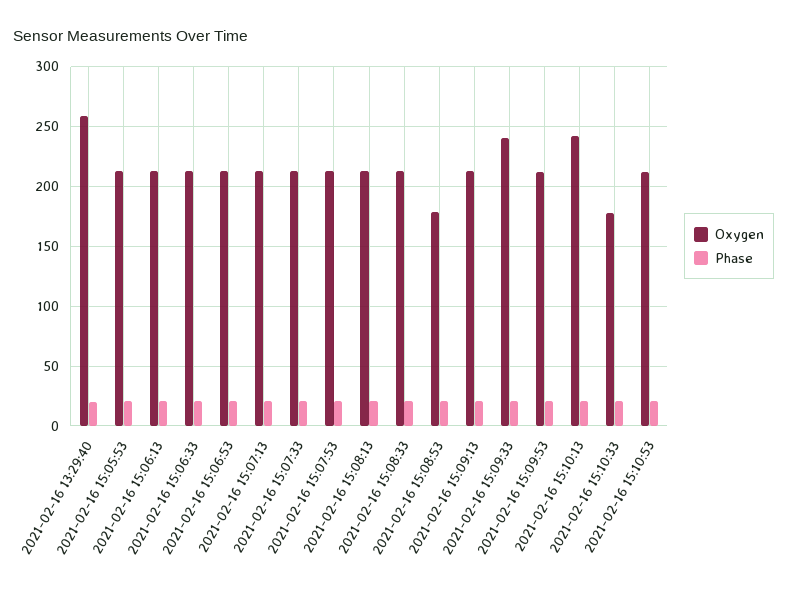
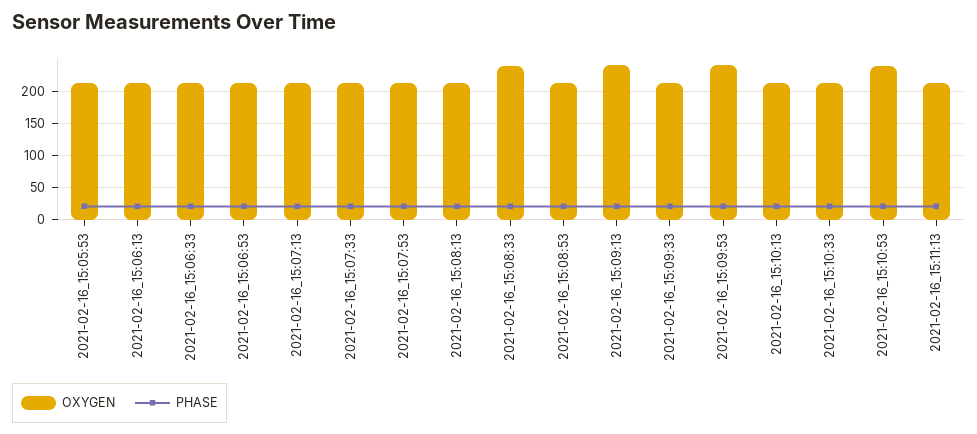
Oxygen, 2021-02-16 13:29:40: 260 -> none
Phase, 2021-02-16 13:29:40: 20 -> none
Oxygen, 2021-02-16 15:08:33: 210 -> 240
Oxygen, 2021-02-16 15:08:53: 180 -> 210
Oxygen, 2021-02-16 15:09:13: 210 -> 240
Oxygen, 2021-02-16 15:09:33: 240 -> 210
Oxygen, 2021-02-16 15:09:53: 210 -> 240
Oxygen, 2021-02-16 15:10:13: 240 -> 210
Oxygen, 2021-02-16 15:10:33: 180 -> 210
Oxygen, 2021-02-16 15:10:53: 210 -> 240
Oxygen, 2021-02-16_15:11:13: none -> 210
Phase, 2021-02-16_15:11:13: none -> 20

